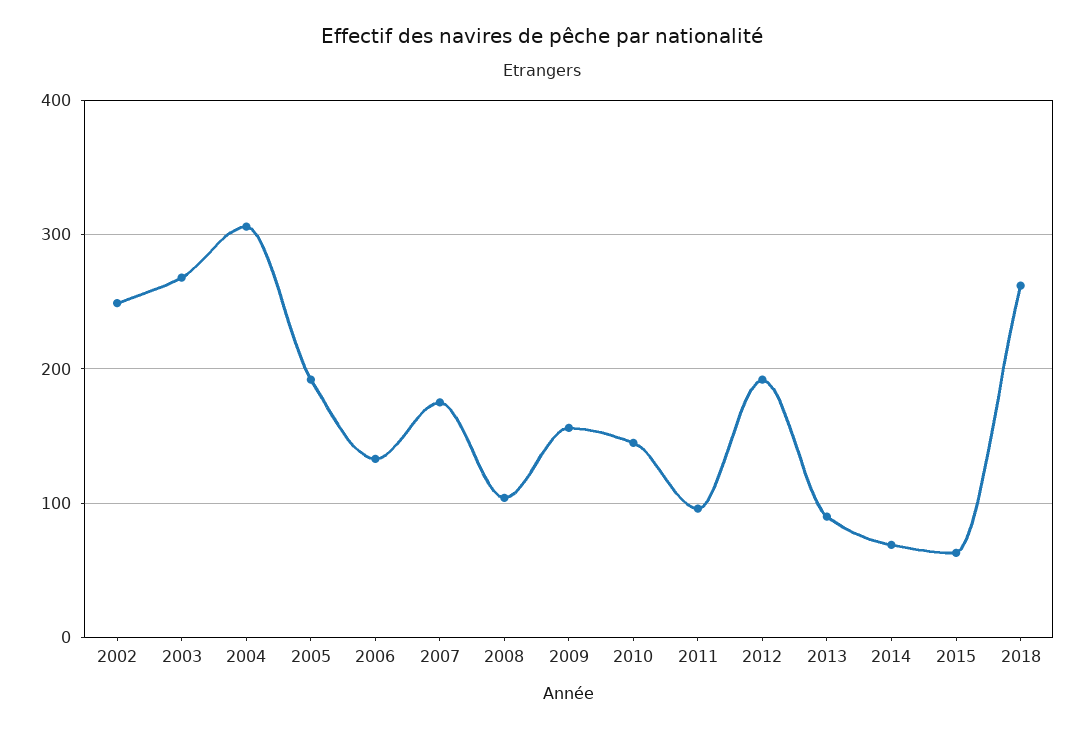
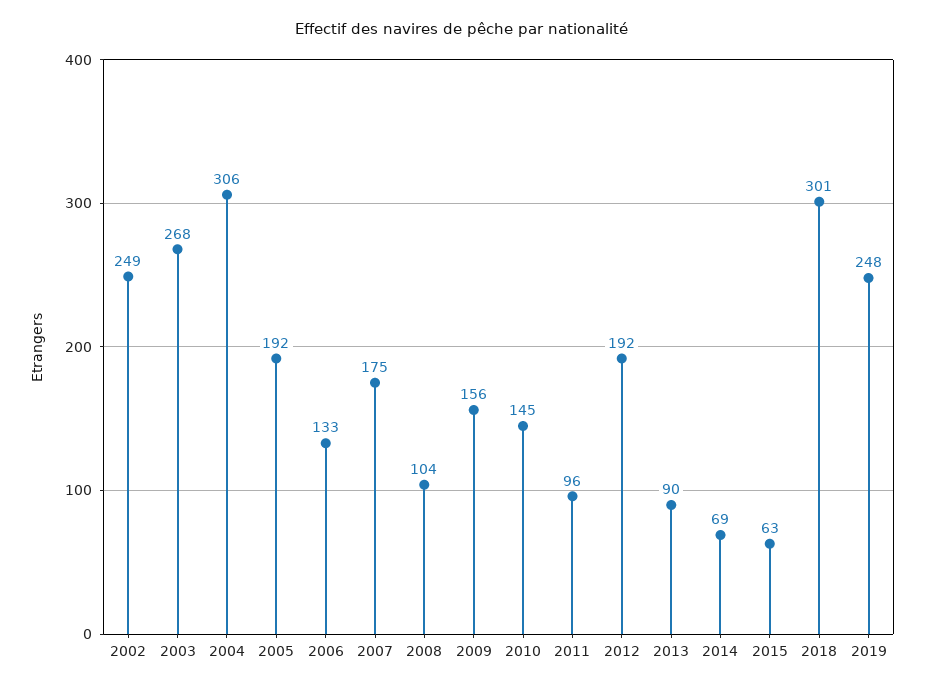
2018: 260 -> 301
2019: none -> 248

